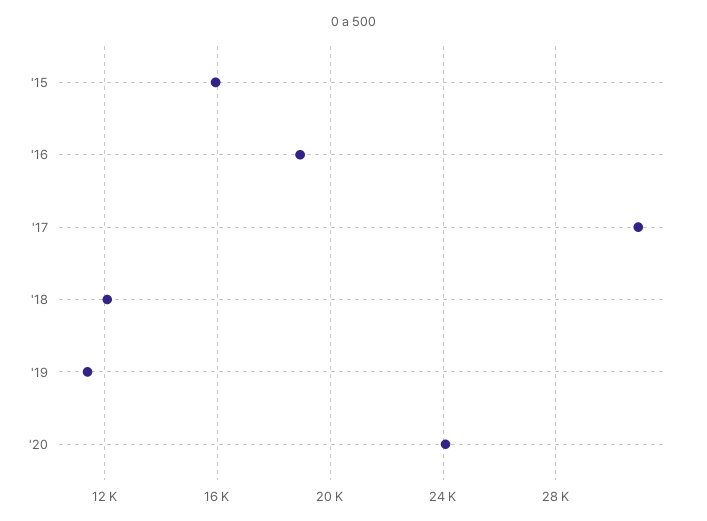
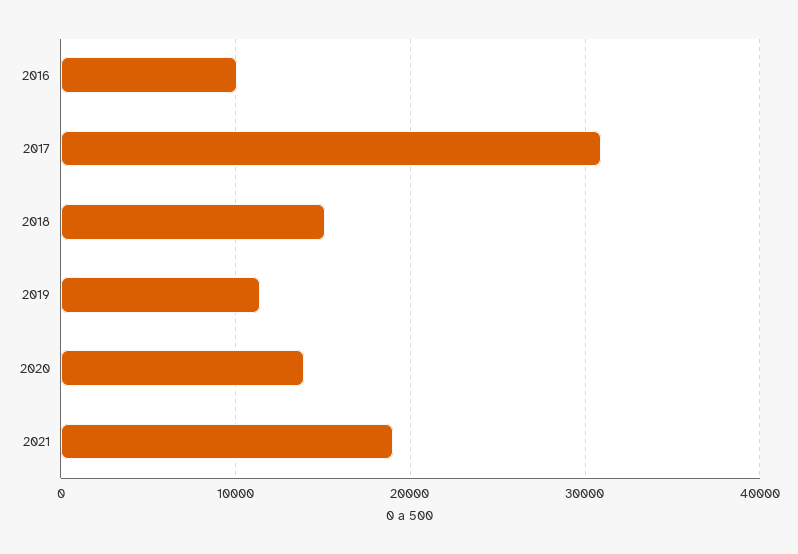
'15: 16000 -> none
'16: 19000 -> 10000
'18: 12000 -> 15000
'20: 24000 -> 14000
2021: none -> 19000

